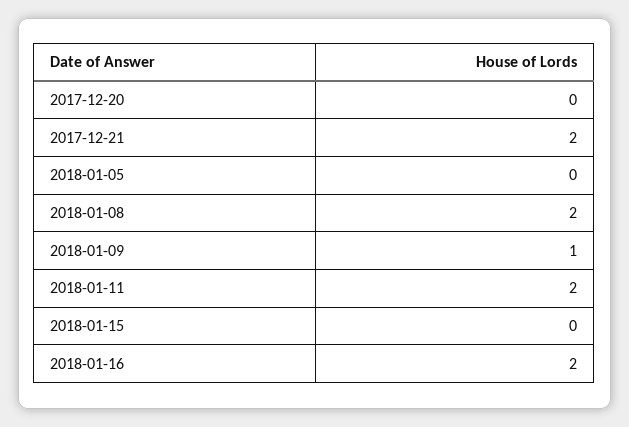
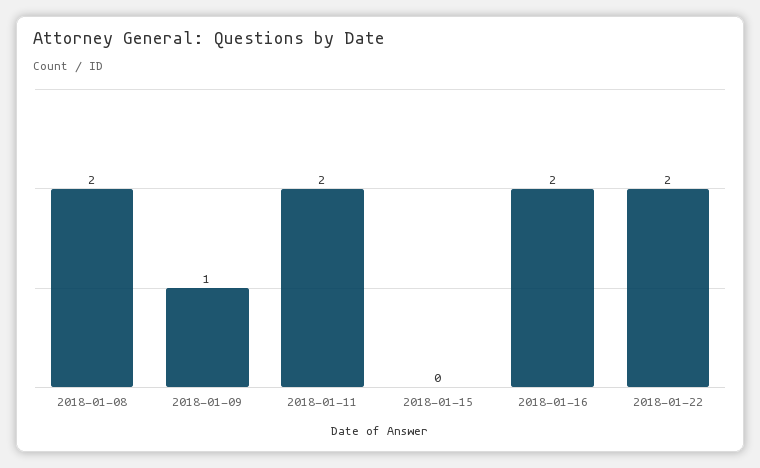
2017-12-20: 0 -> none
2017-12-21: 2 -> none
2018-01-05: 0 -> none
2018-01-22: none -> 2

